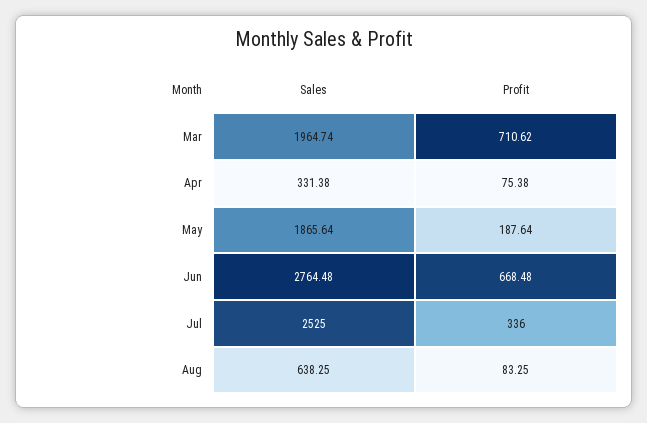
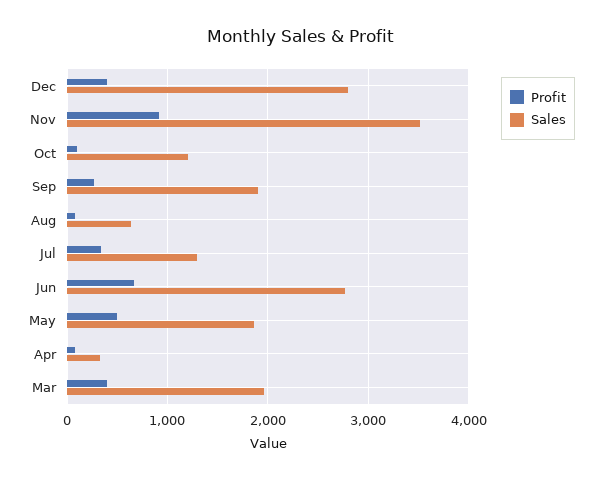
Profit, Mar: 710.62 -> 400
Profit, May: 187.64 -> 500
Sales, Jul: 2525 -> 1300
Profit, Dec: none -> 400
Sales, Dec: none -> 2800
Profit, Nov: none -> 900
Sales, Nov: none -> 3500
Profit, Oct: none -> 100
Sales, Oct: none -> 1200
Profit, Sep: none -> 300
Sales, Sep: none -> 1900

